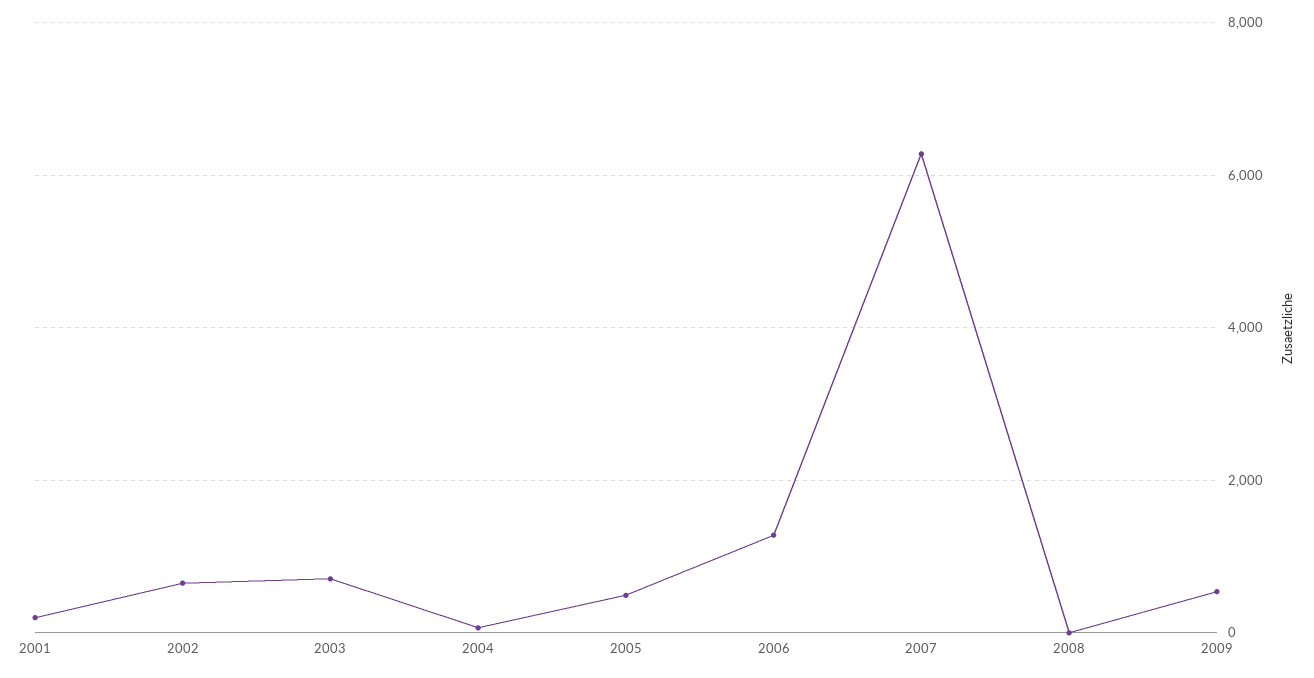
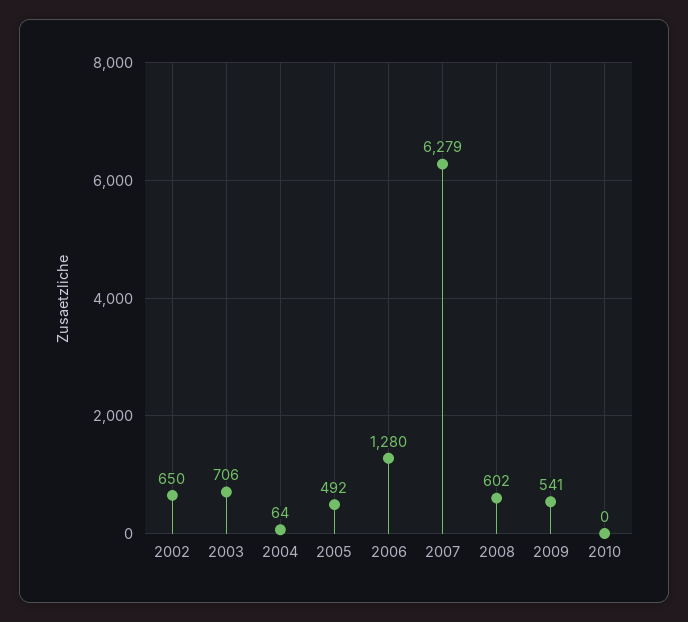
2001: 200 -> none
2008: 0 -> 602
2010: none -> 0

